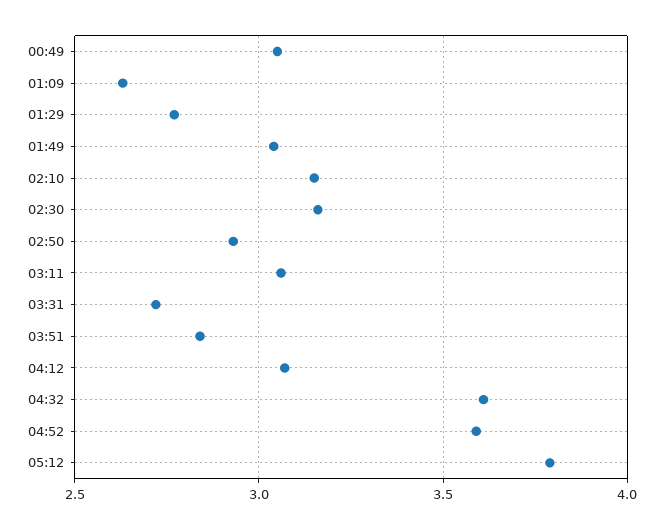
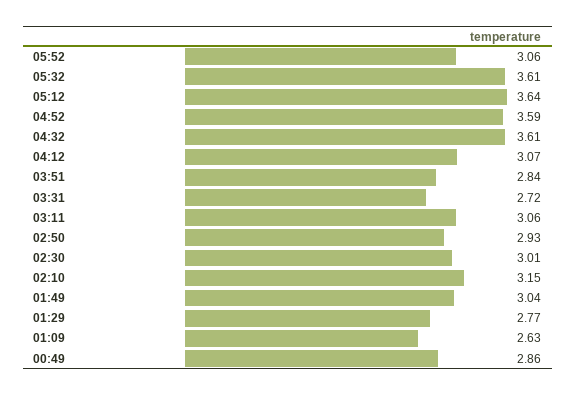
00:49: 3.05 -> 2.86
02:30: 3.15 -> 3.01
05:12: 3.8 -> 3.64
05:52: none -> 3.06
05:32: none -> 3.61

